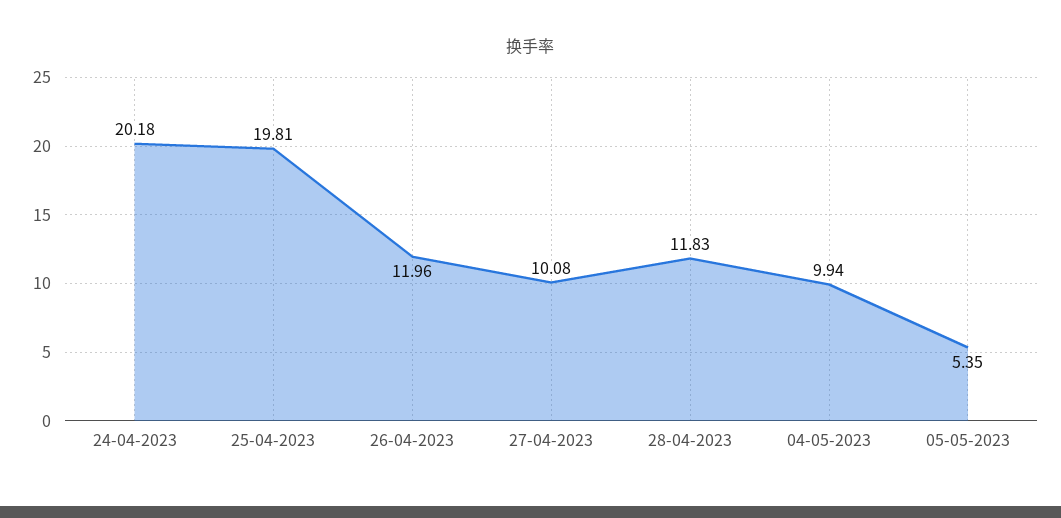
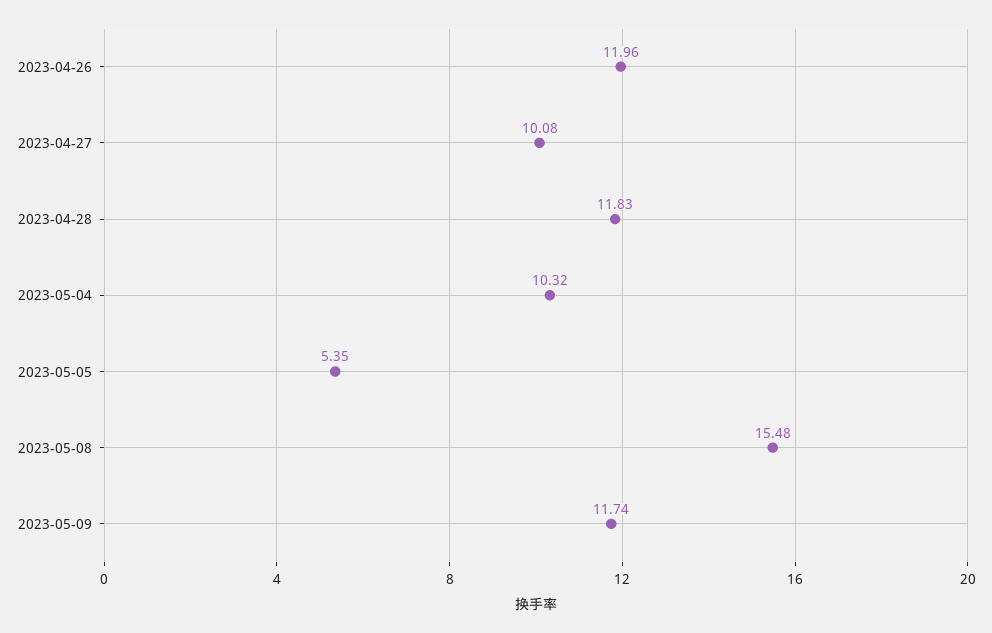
24-04-2023: 20.18 -> none
25-04-2023: 19.81 -> none
04-05-2023: 9.94 -> 10.32
2023-05-08: none -> 15.48
2023-05-09: none -> 11.74

